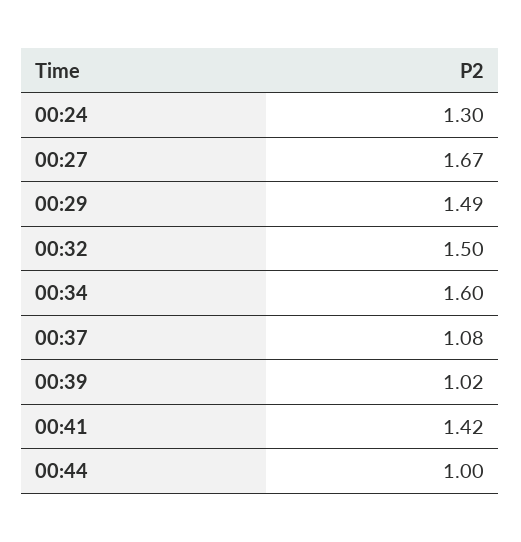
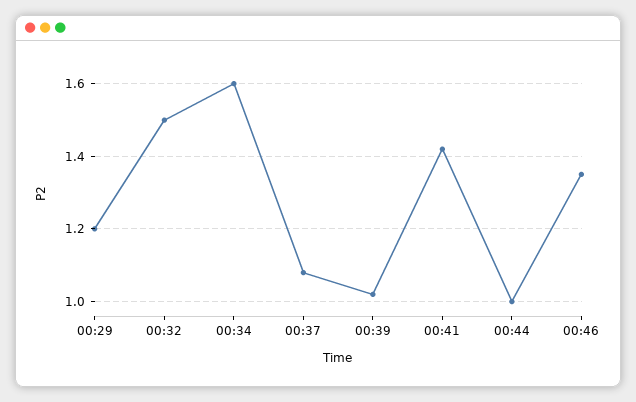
00:24: 1.3 -> none
00:27: 1.67 -> none
00:29: 1.49 -> 1.2
00:46: none -> 1.35

